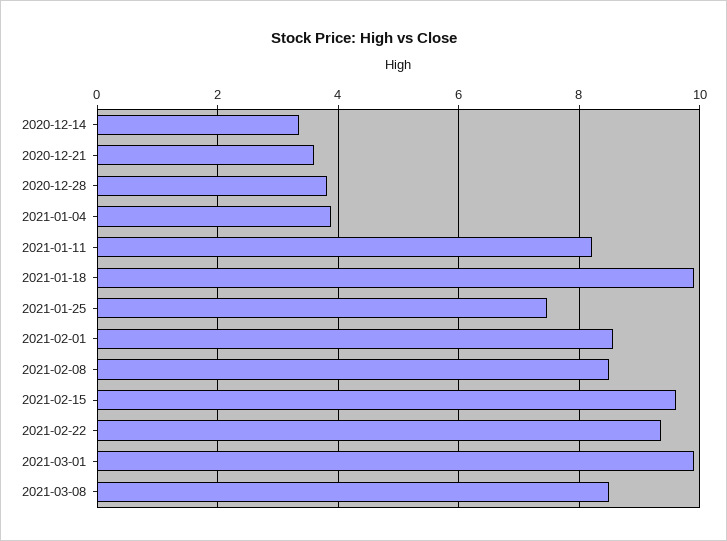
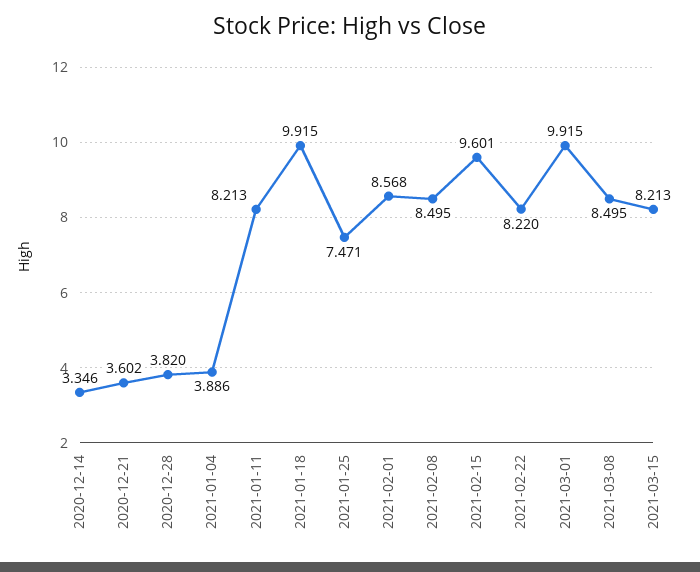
2021-02-22: 9.4 -> 8.22
2021-03-15: none -> 8.213

